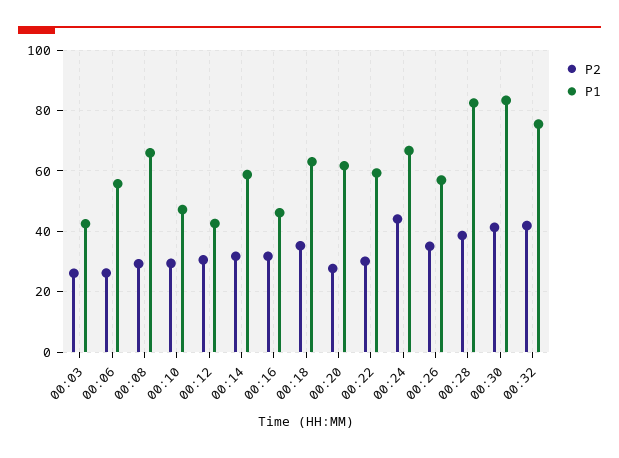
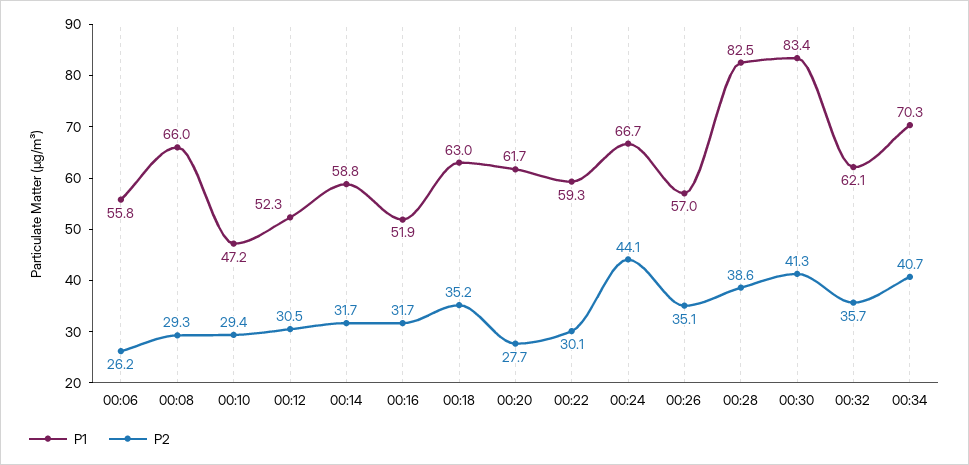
P2, 00:03: 26 -> none
P1, 00:03: 42 -> none
P1, 00:12: 42 -> 52.3
P1, 00:16: 46 -> 51.9
P2, 00:32: 42 -> 35.7
P1, 00:32: 76 -> 62.1
P1, 00:34: none -> 70.3
P2, 00:34: none -> 40.7

